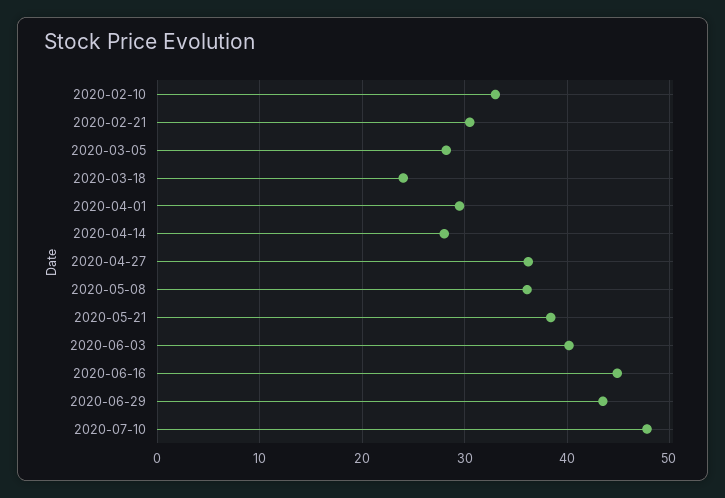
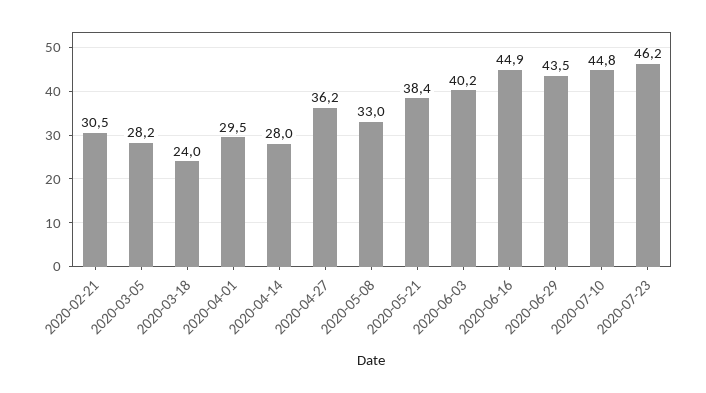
2020-02-10: 33 -> none
2020-05-08: 36 -> 33
2020-07-10: 48 -> 44.8
2020-07-23: none -> 46.2

